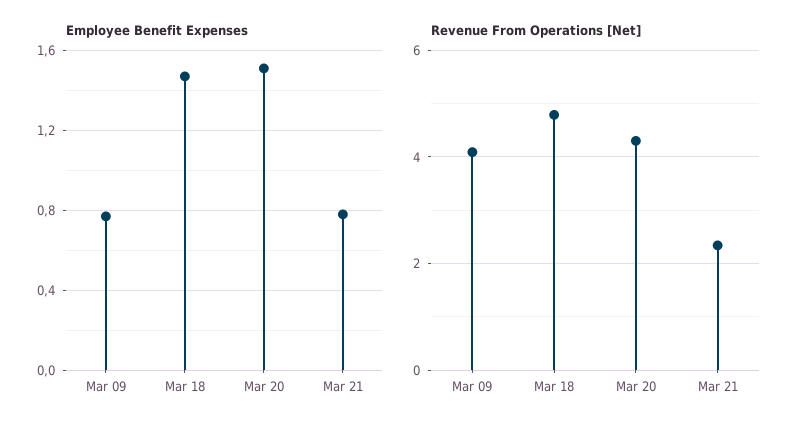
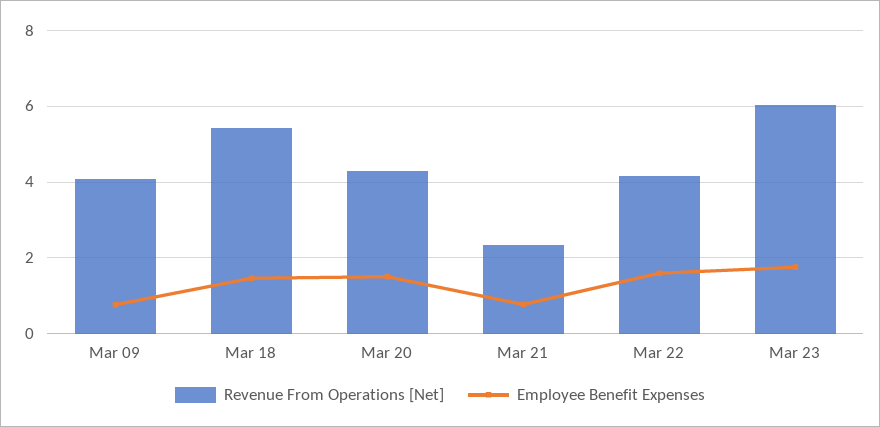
Revenue From Operations [Net], Mar 18: 4.8 -> 5.4
Revenue From Operations [Net], Mar 22: none -> 4.2
Employee Benefit Expenses, Mar 22: none -> 1.6
Revenue From Operations [Net], Mar 23: none -> 6
Employee Benefit Expenses, Mar 23: none -> 1.8

